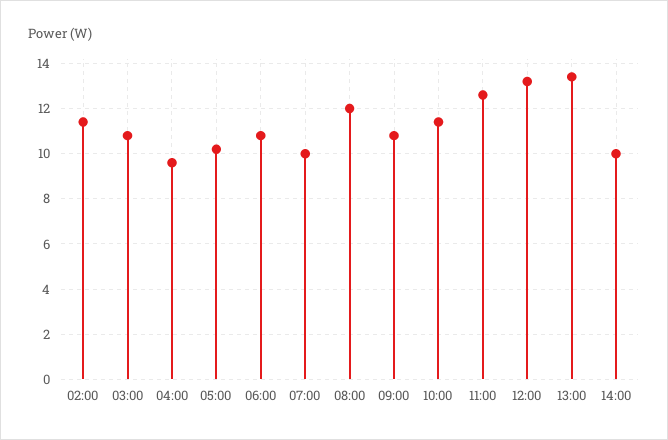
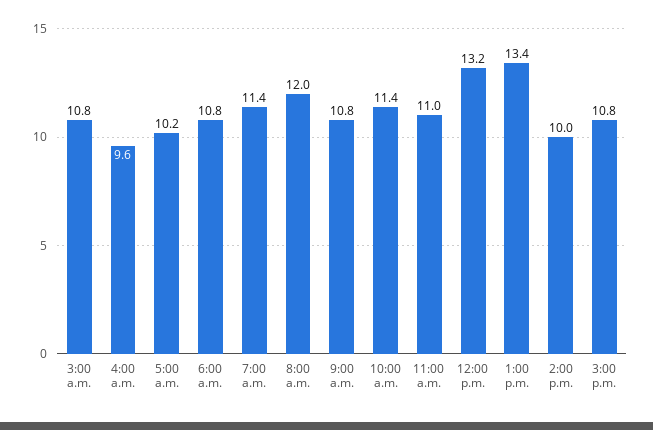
02:00: 11.5 -> none
07:00: 10 -> 11.4
11:00: 12.5 -> 11
3:00 p.m.: none -> 10.8

